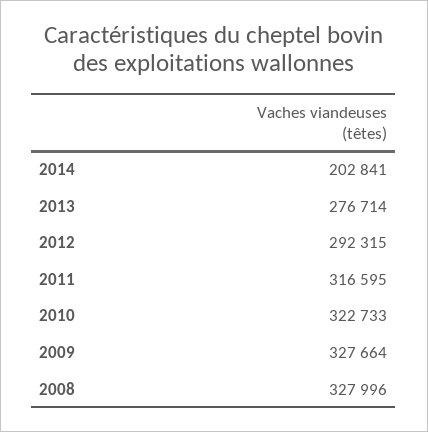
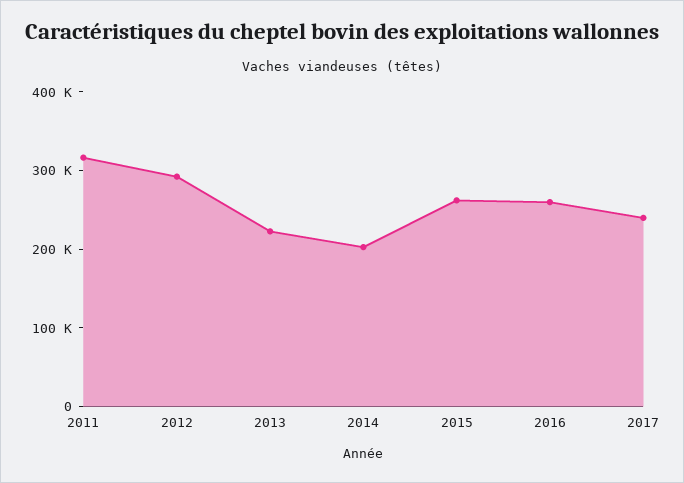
2013: 276714 -> 220000
2010: 322733 -> none
2009: 327664 -> none
2008: 327996 -> none
2015: none -> 260000
2016: none -> 260000
2017: none -> 240000

